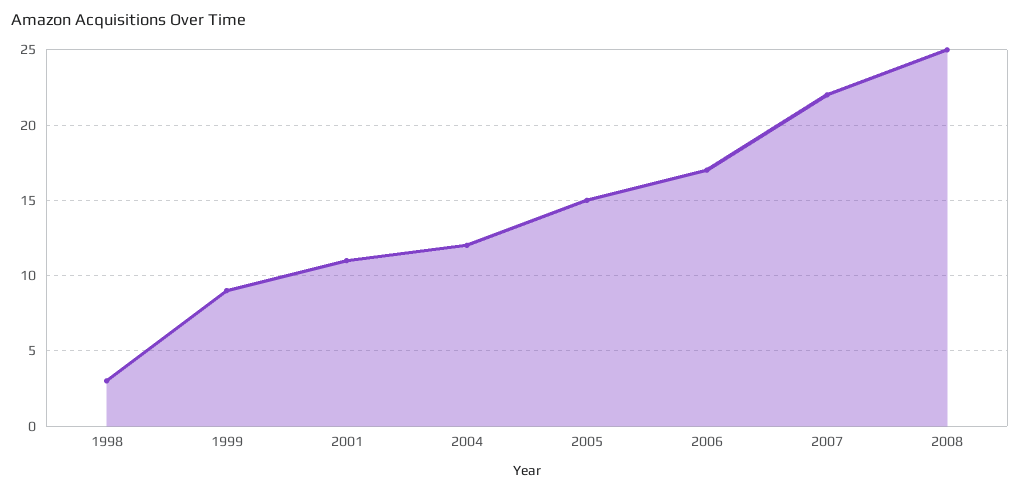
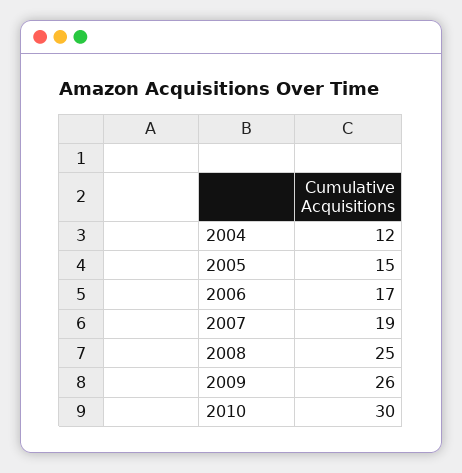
1998: 3 -> none
1999: 9 -> none
2001: 11 -> none
2007: 22 -> 19
2009: none -> 26
2010: none -> 30

